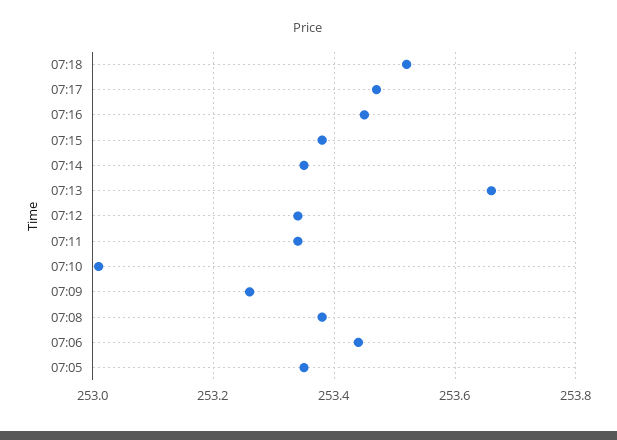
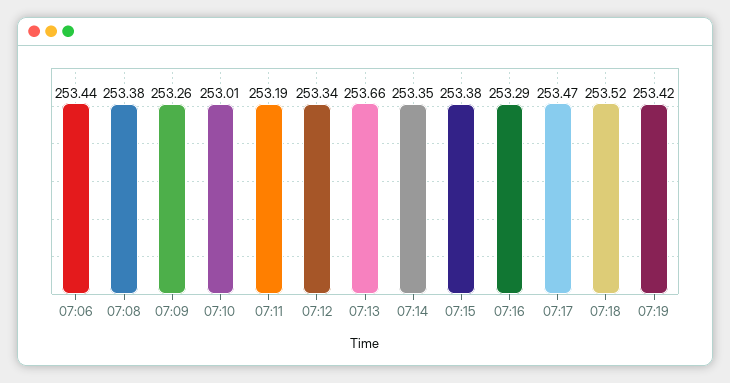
07:16: 253.45 -> 253.29
07:11: 253.35 -> 253.19
07:05: 253.35 -> none
07:19: none -> 253.42

